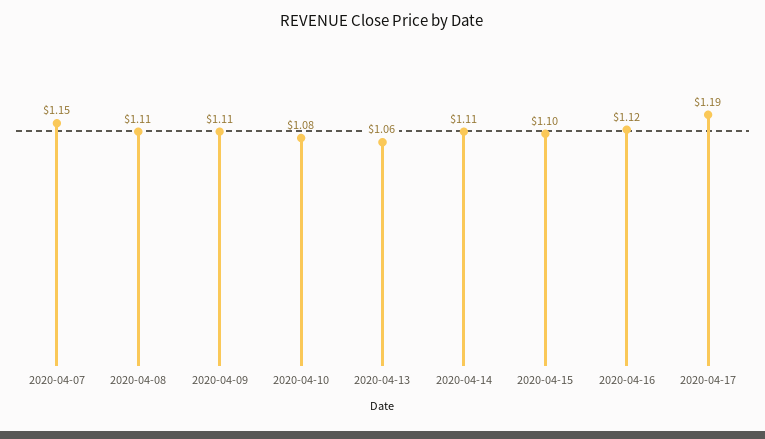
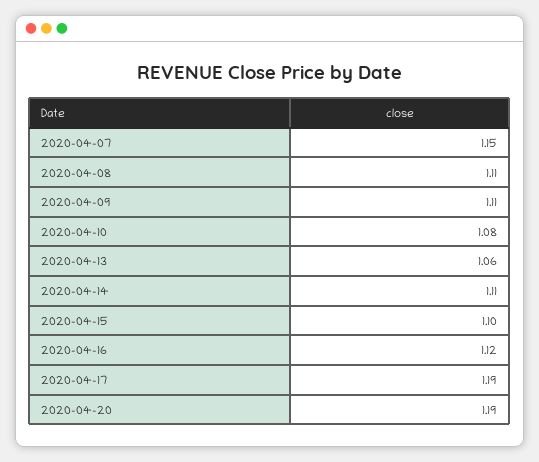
2020-04-20: none -> 1.19

